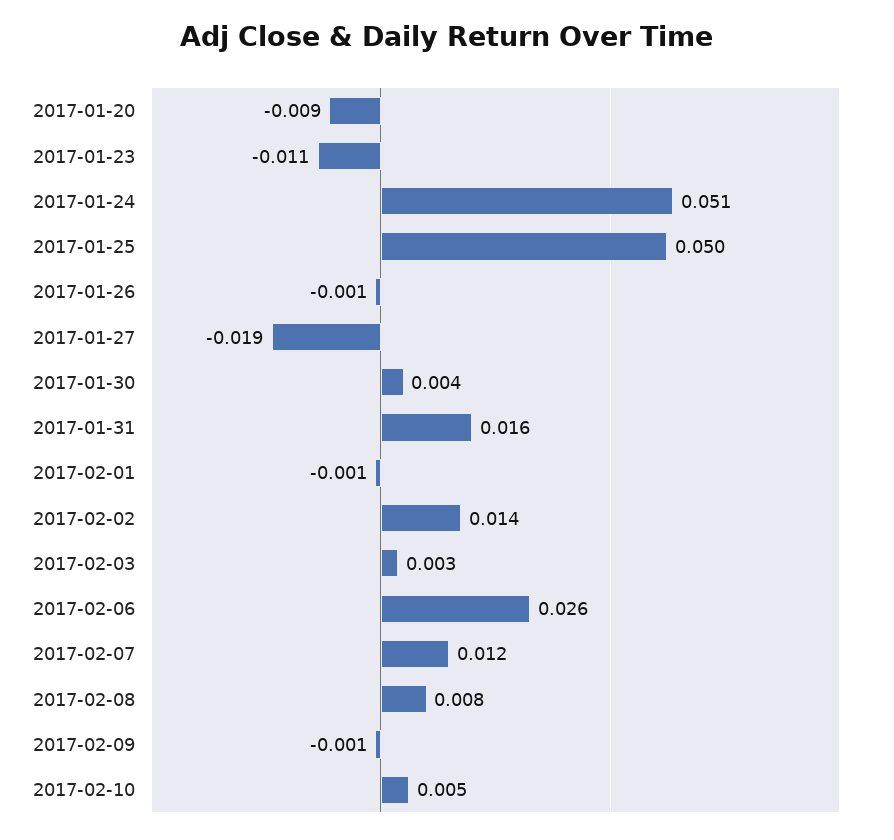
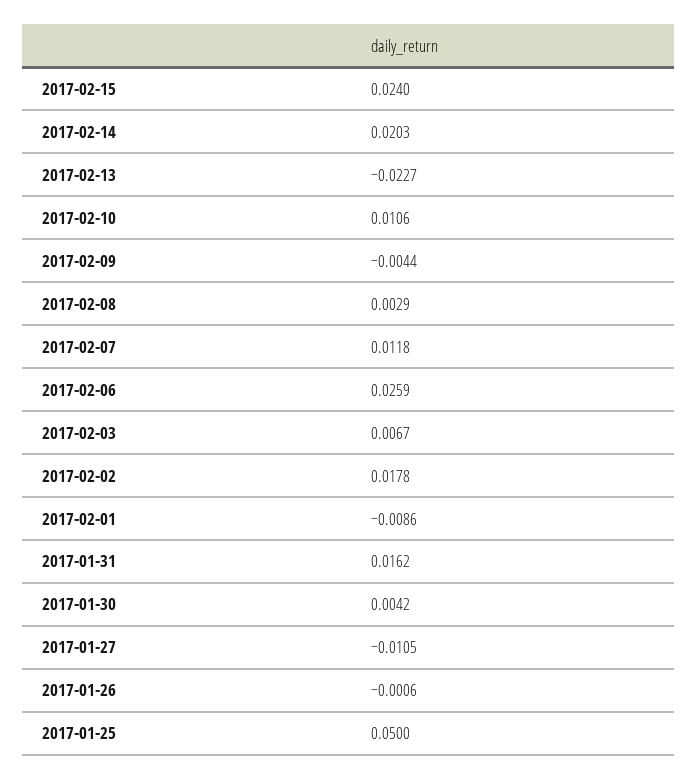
2017-01-20: -0.009 -> none
2017-01-23: -0.011 -> none
2017-01-24: 0.051 -> none
2017-01-27: -0.019 -> -0.0105
2017-02-01: -0.001 -> -0.0086
2017-02-02: 0.014 -> 0.0178
2017-02-03: 0.003 -> 0.0067
2017-02-08: 0.008 -> 0.0029
2017-02-09: -0.001 -> -0.0044
2017-02-10: 0.005 -> 0.0106
2017-02-15: none -> 0.024
2017-02-14: none -> 0.0203
2017-02-13: none -> -0.0227

